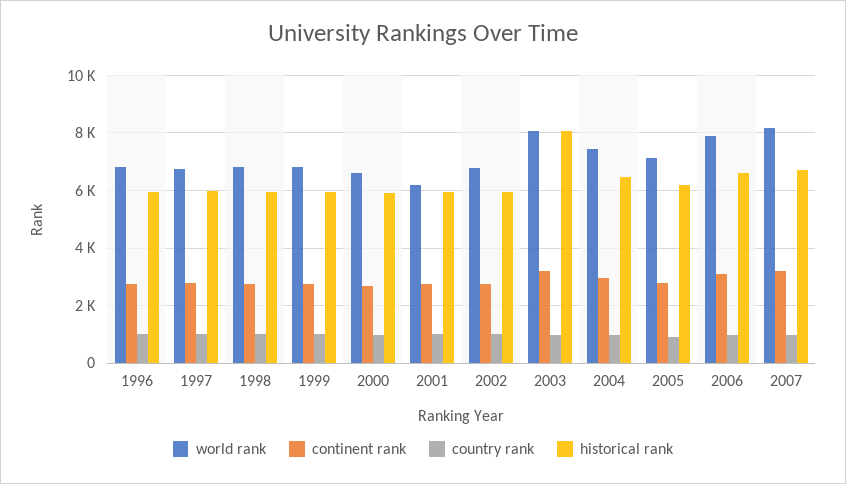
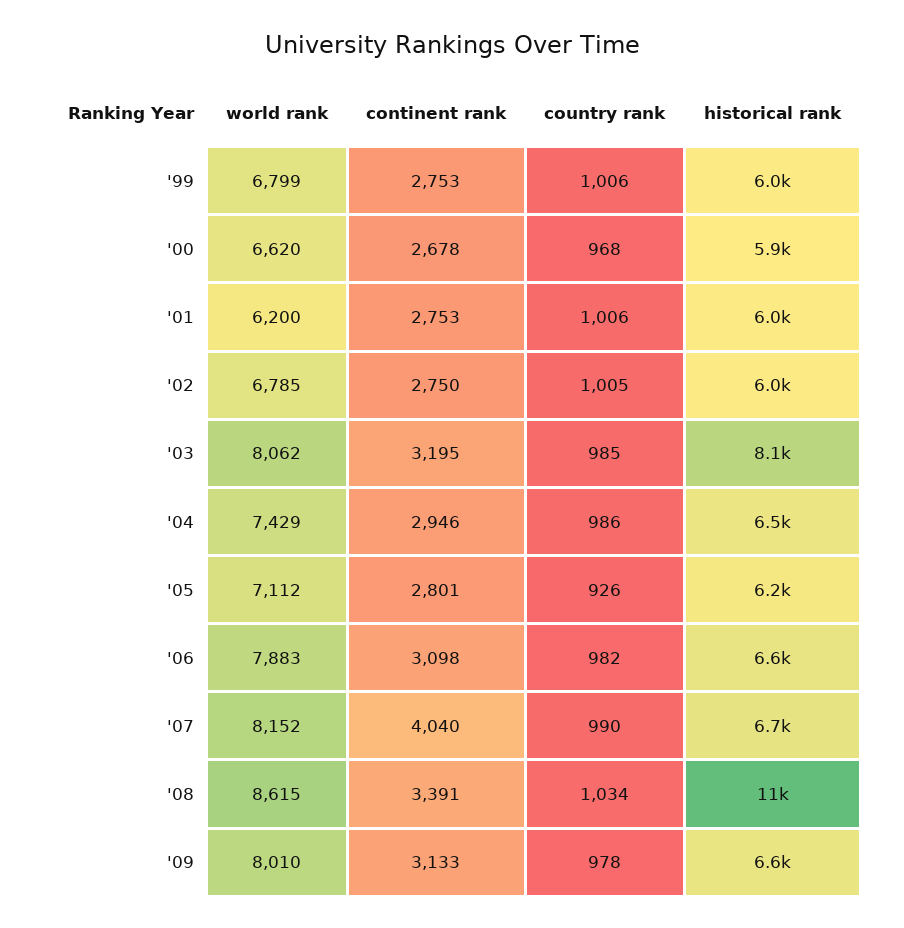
world rank, 1996: 6750 -> none
continent rank, 1996: 2750 -> none
country rank, 1996: 1000 -> none
historical rank, 1996: 6000 -> none
world rank, 1997: 6750 -> none
continent rank, 1997: 2750 -> none
country rank, 1997: 1000 -> none
historical rank, 1997: 6000 -> none
world rank, 1998: 6750 -> none
continent rank, 1998: 2750 -> none
country rank, 1998: 1000 -> none
historical rank, 1998: 6000 -> none
continent rank, 2007: 3250 -> 4040
world rank, '08: none -> 8615
continent rank, '08: none -> 3391
country rank, '08: none -> 1034
historical rank, '08: none -> 11000
world rank, '09: none -> 8010
continent rank, '09: none -> 3133
country rank, '09: none -> 978
historical rank, '09: none -> 6600

